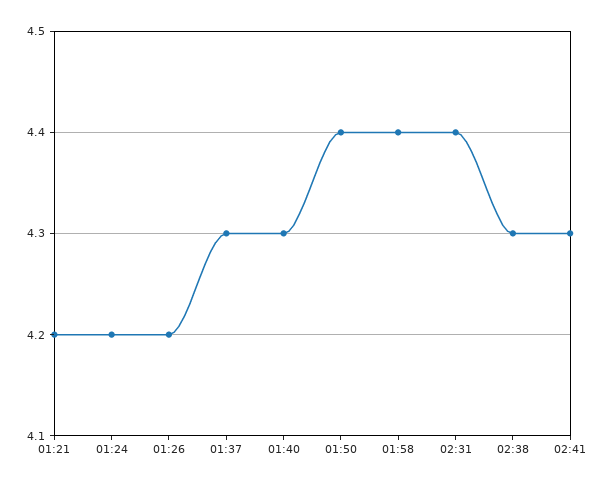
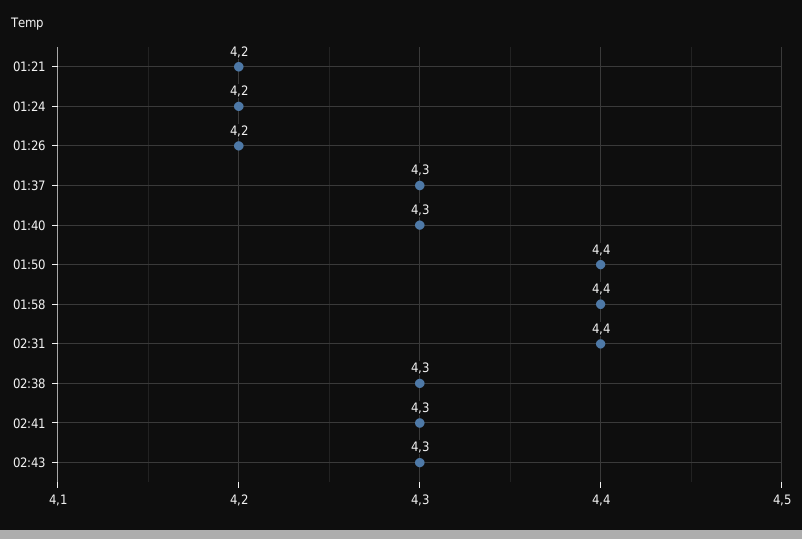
02:43: none -> 4.3

